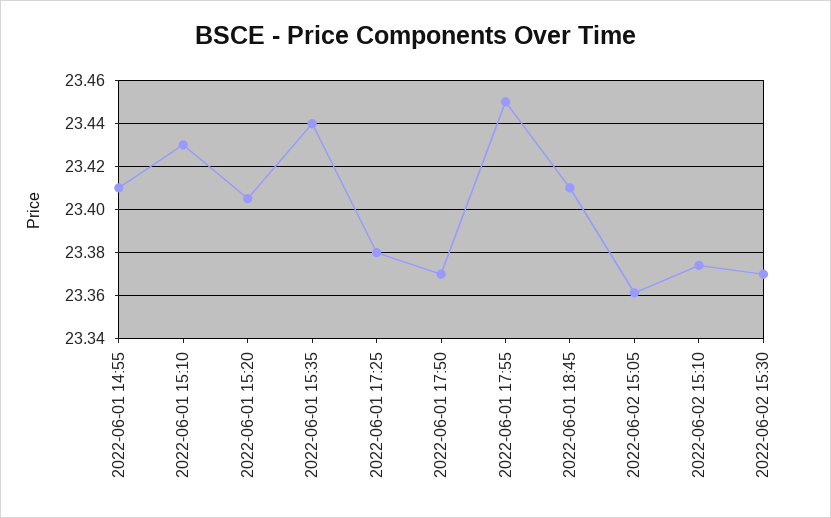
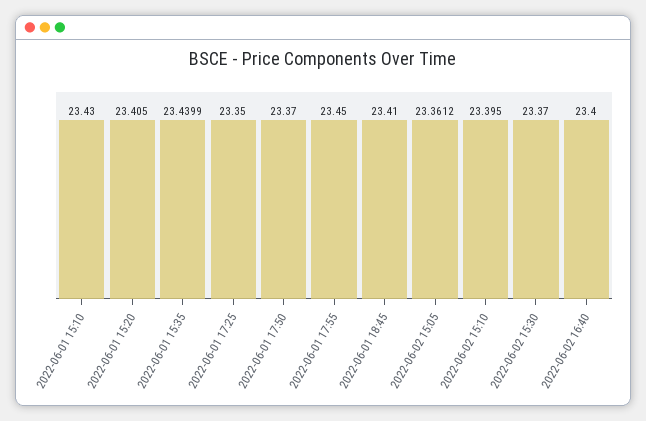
2022-06-01 14:55: 23.41 -> none
2022-06-01 17:25: 23.38 -> 23.35
2022-06-02 15:10: 23.375 -> 23.395
2022-06-02 16:40: none -> 23.4

